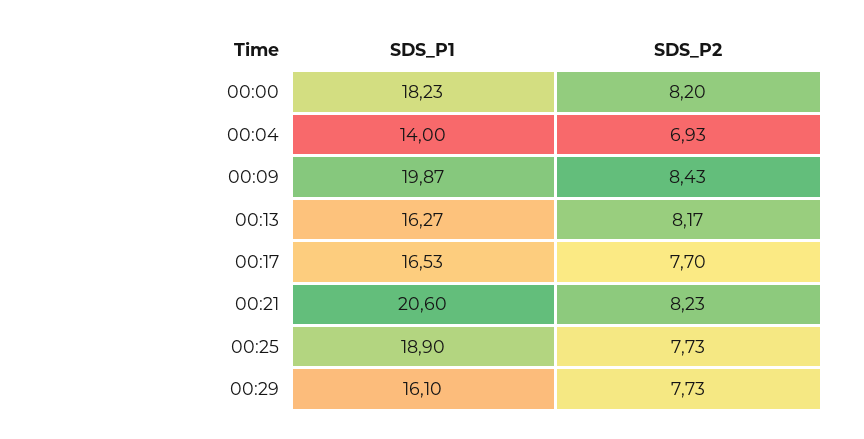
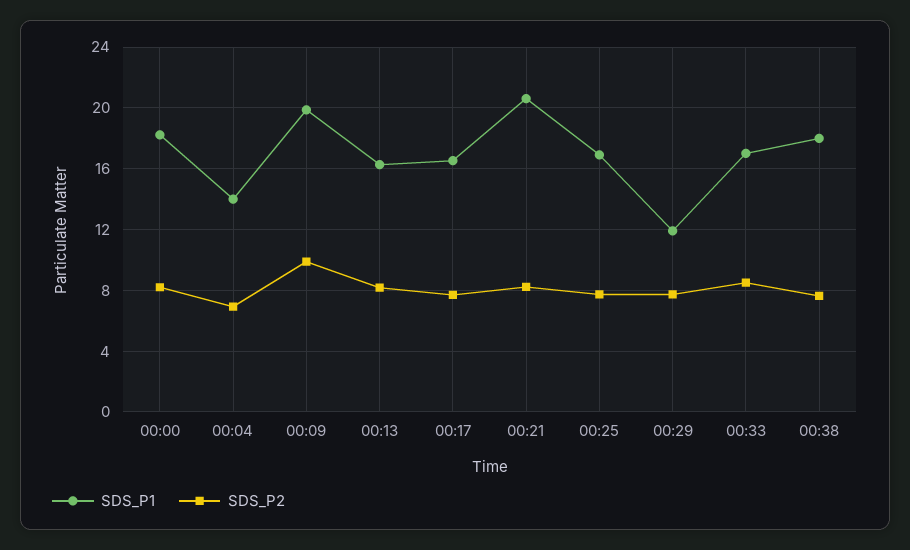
SDS_P2, 00:09: 8.43 -> 10
SDS_P1, 00:25: 18.9 -> 17
SDS_P1, 00:29: 16.1 -> 12
SDS_P1, 00:33: none -> 17
SDS_P2, 00:33: none -> 8.5
SDS_P1, 00:38: none -> 18
SDS_P2, 00:38: none -> 7.5

